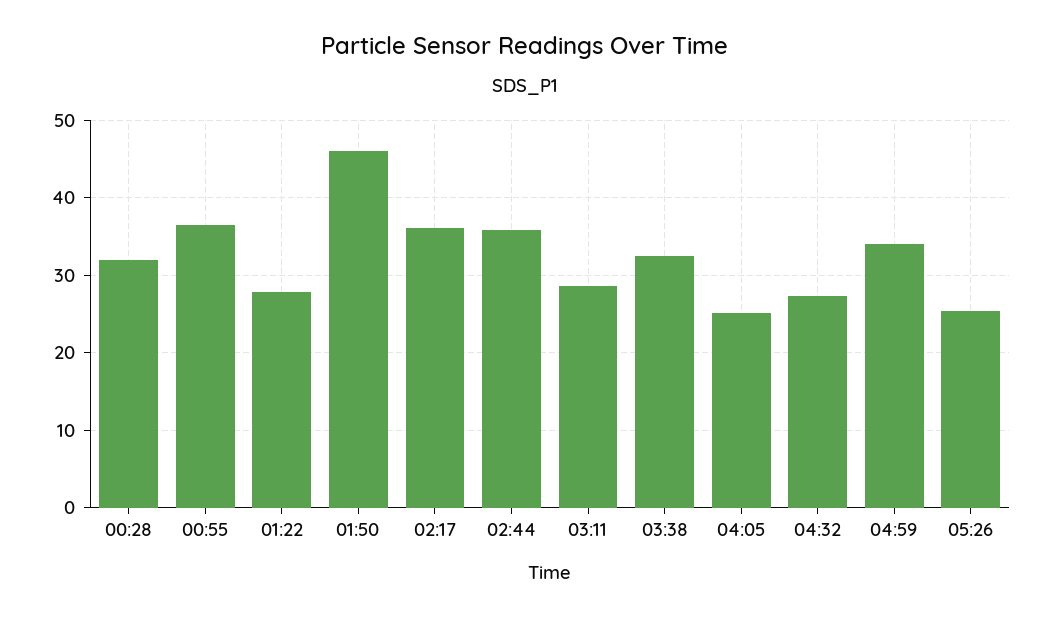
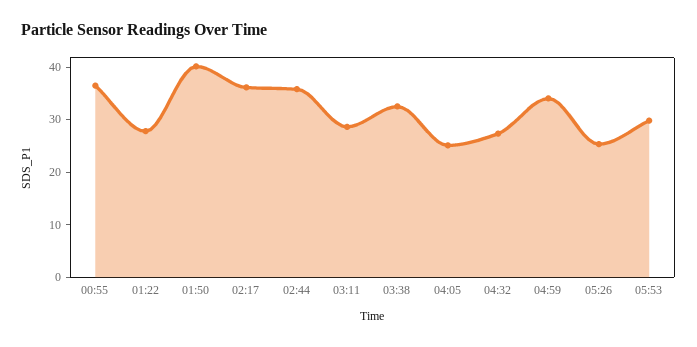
00:28: 32 -> none
01:50: 46 -> 40
05:53: none -> 30

